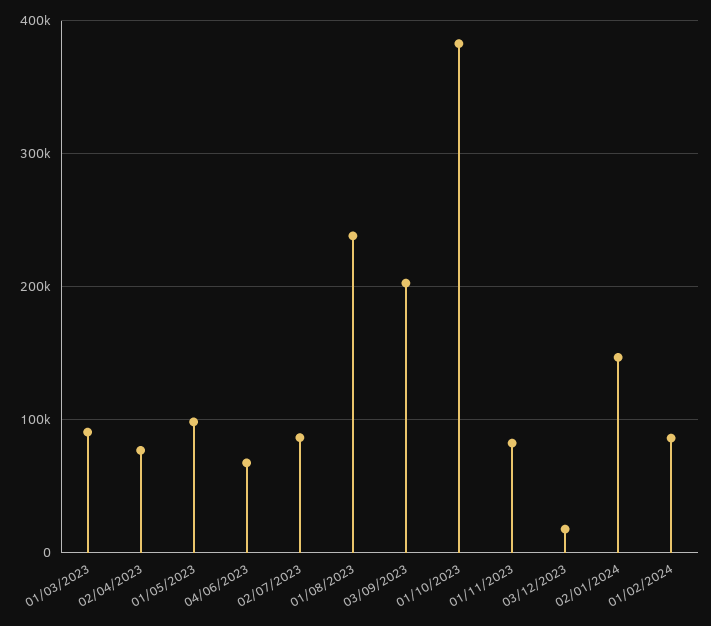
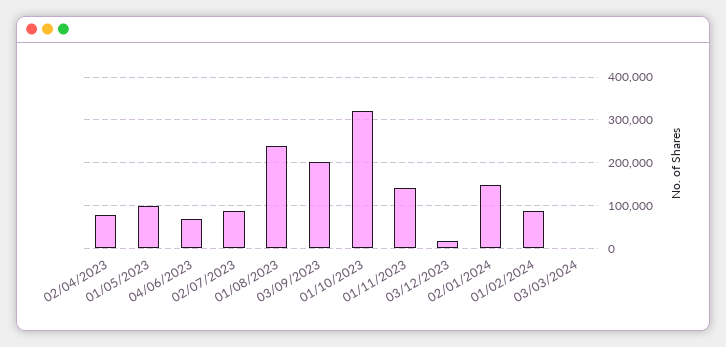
01/03/2023: 90000 -> none
01/10/2023: 380000 -> 320000
01/11/2023: 80000 -> 140000
03/03/2024: none -> 0

